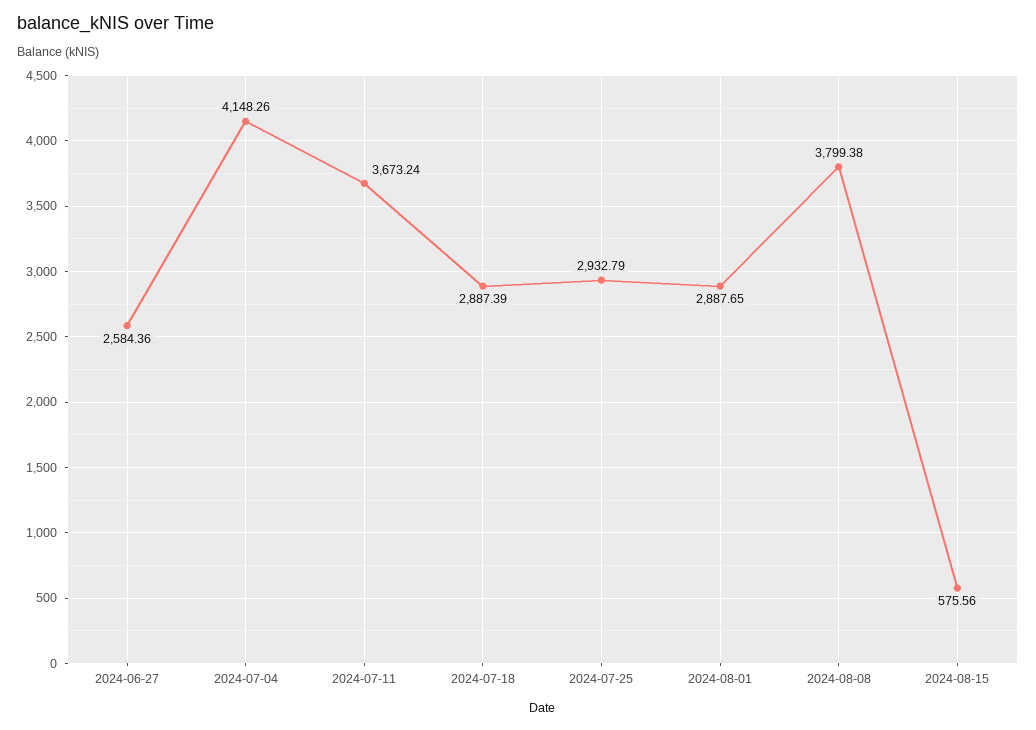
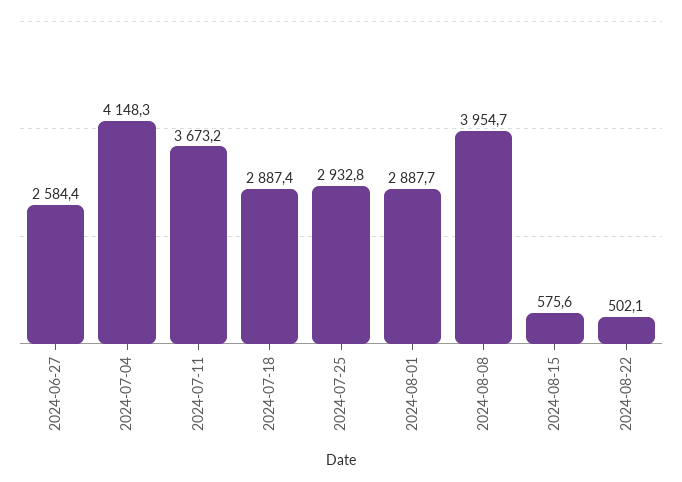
2024-08-08: 3799.38 -> 3954.7
2024-08-22: none -> 502.1

